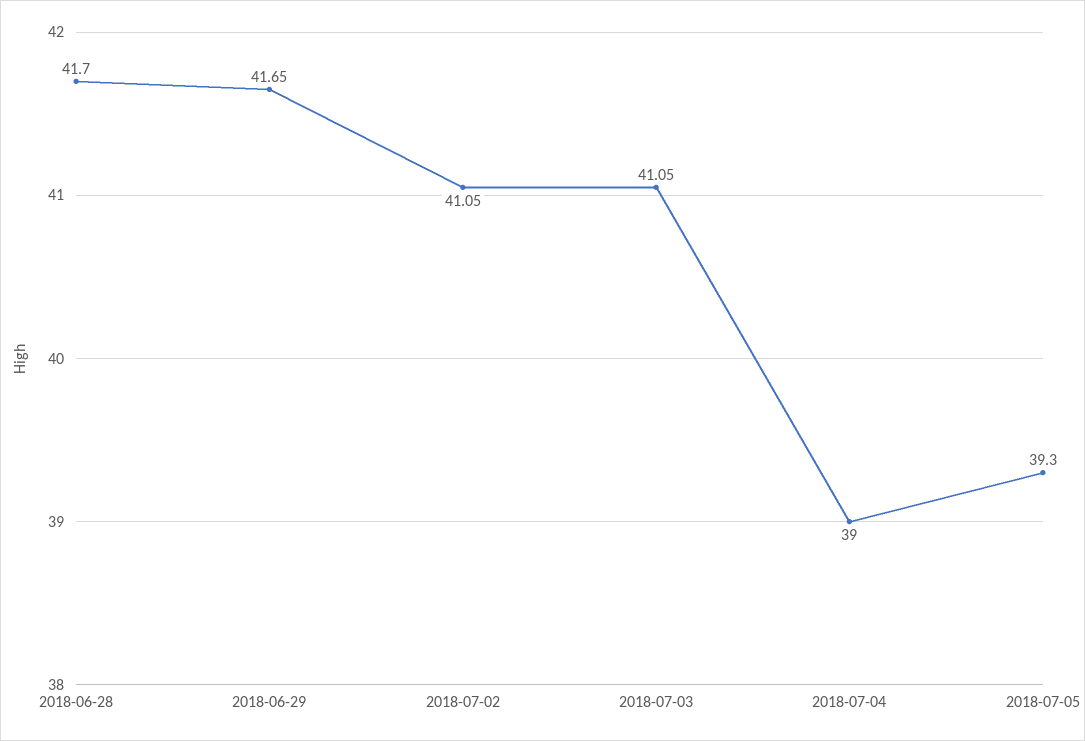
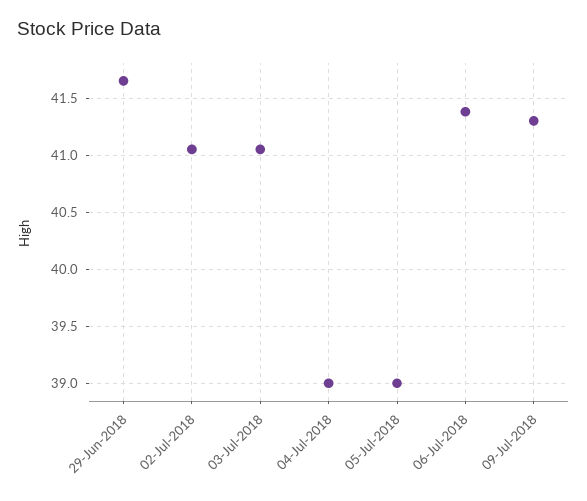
2018-06-28: 41.7 -> none
2018-07-05: 39.3 -> 39
06-Jul-2018: none -> 41.4
09-Jul-2018: none -> 41.3

